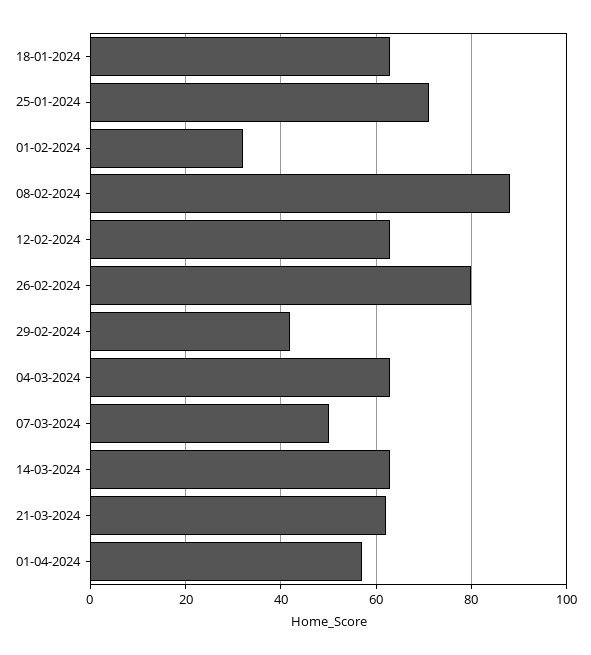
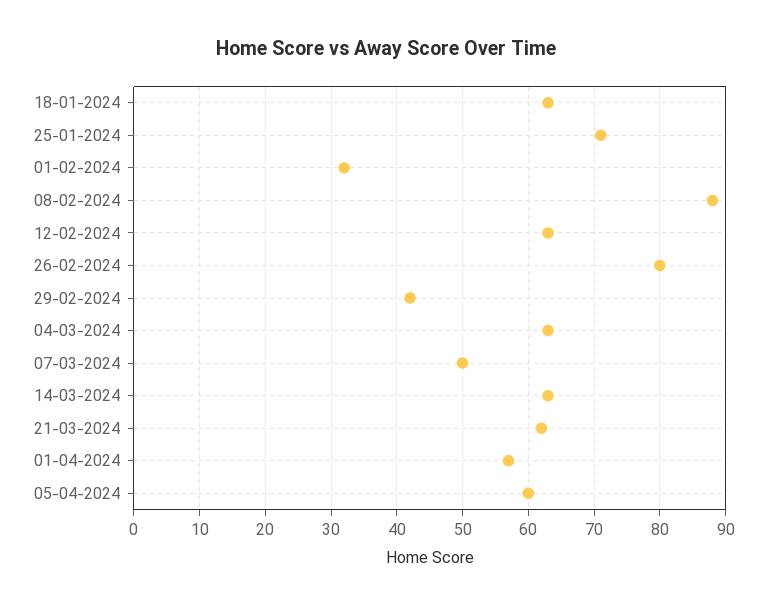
05-04-2024: none -> 60

